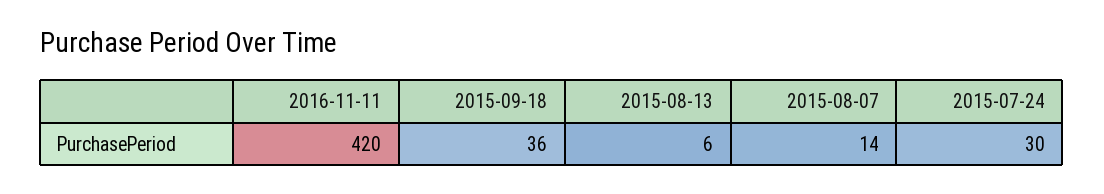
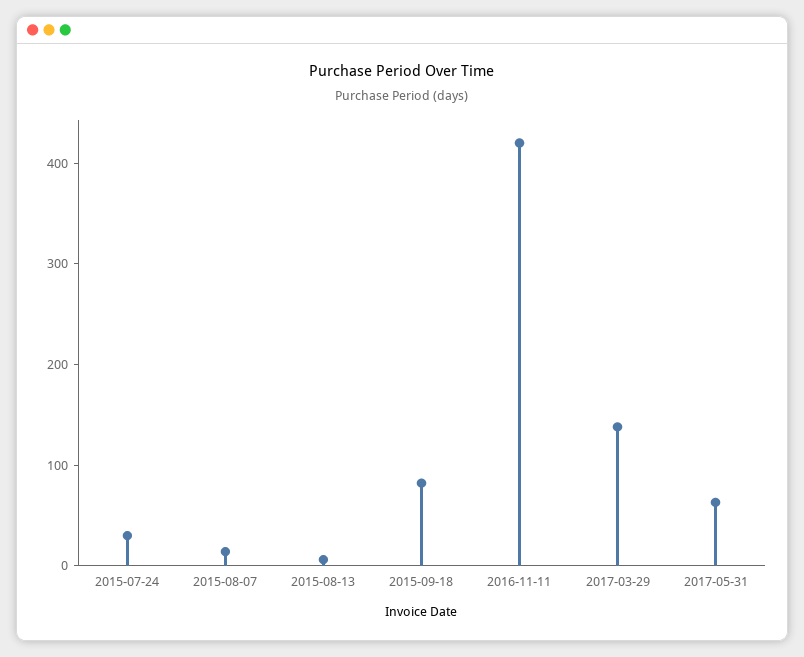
2015-09-18: 36 -> 80
2017-03-29: none -> 140
2017-05-31: none -> 60

